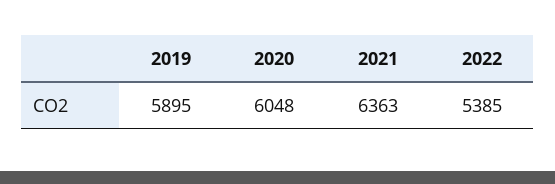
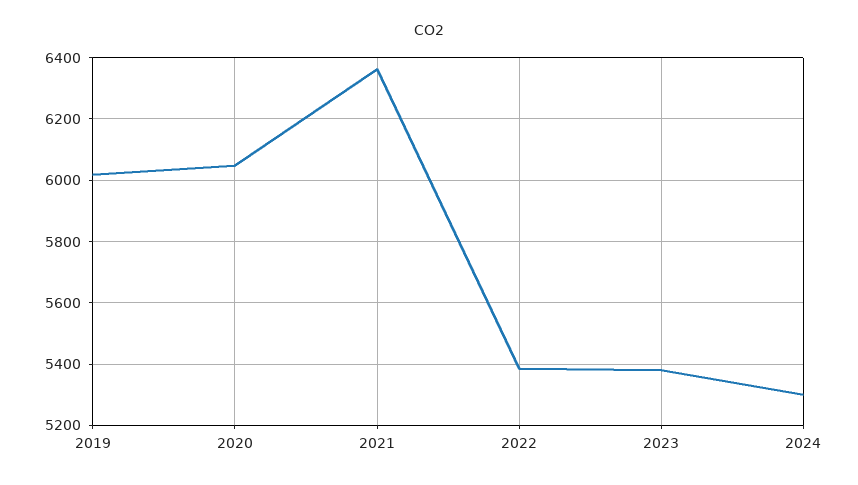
2019: 5895 -> 6020
2023: none -> 5380
2024: none -> 5300

